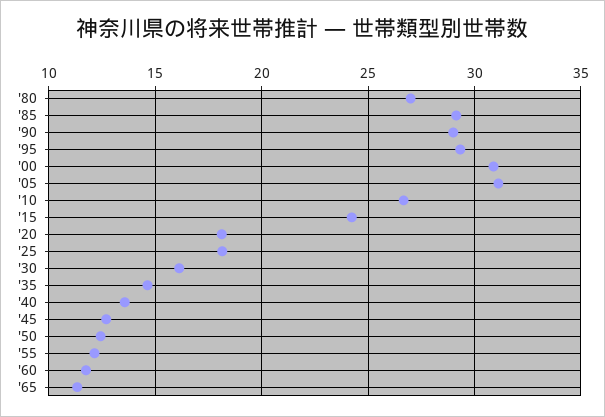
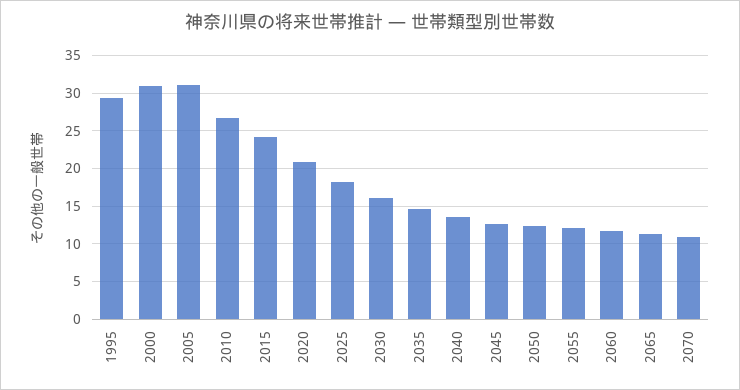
'80: 27 -> none
'85: 29 -> none
'90: 29 -> none
'20: 18 -> 21
2070: none -> 11

